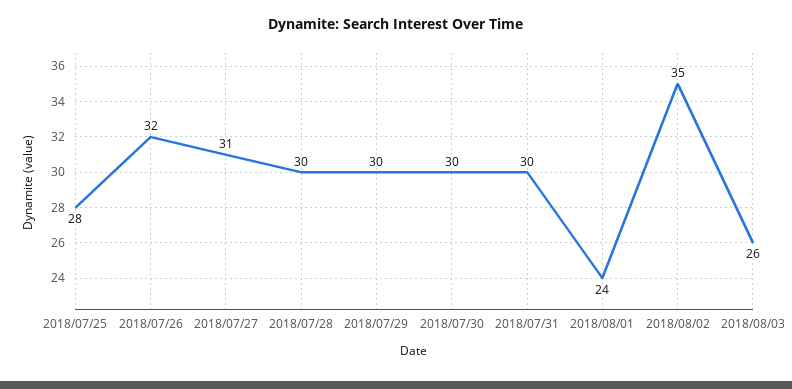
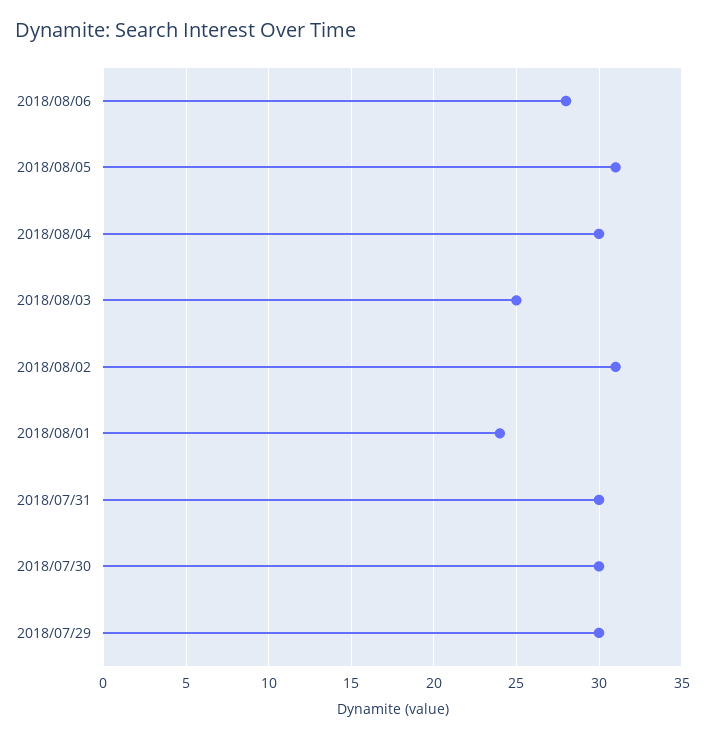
2018/07/25: 28 -> none
2018/07/26: 32 -> none
2018/07/27: 31 -> none
2018/07/28: 30 -> none
2018/08/02: 35 -> 31
2018/08/03: 26 -> 25
2018/08/06: none -> 28
2018/08/05: none -> 31
2018/08/04: none -> 30

